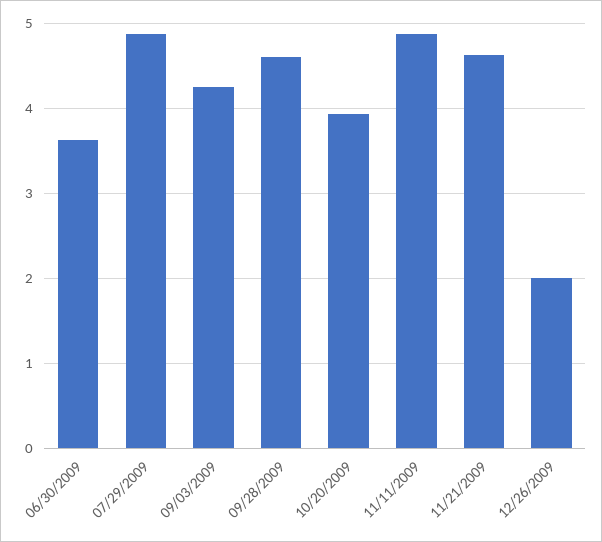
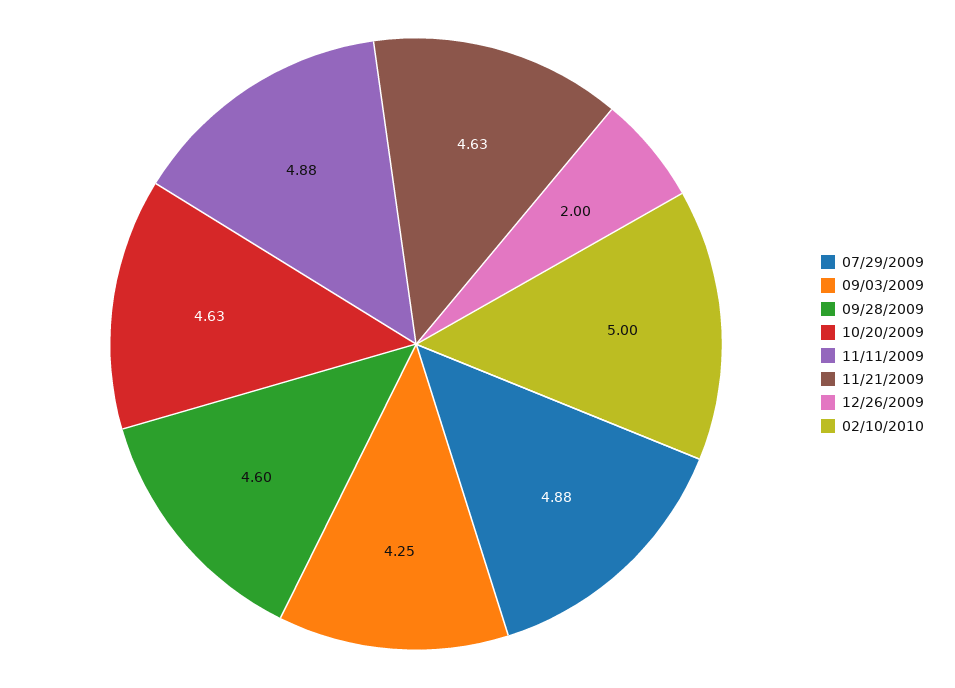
06/30/2009: 3.6 -> none
10/20/2009: 3.9 -> 4.63
02/10/2010: none -> 5

